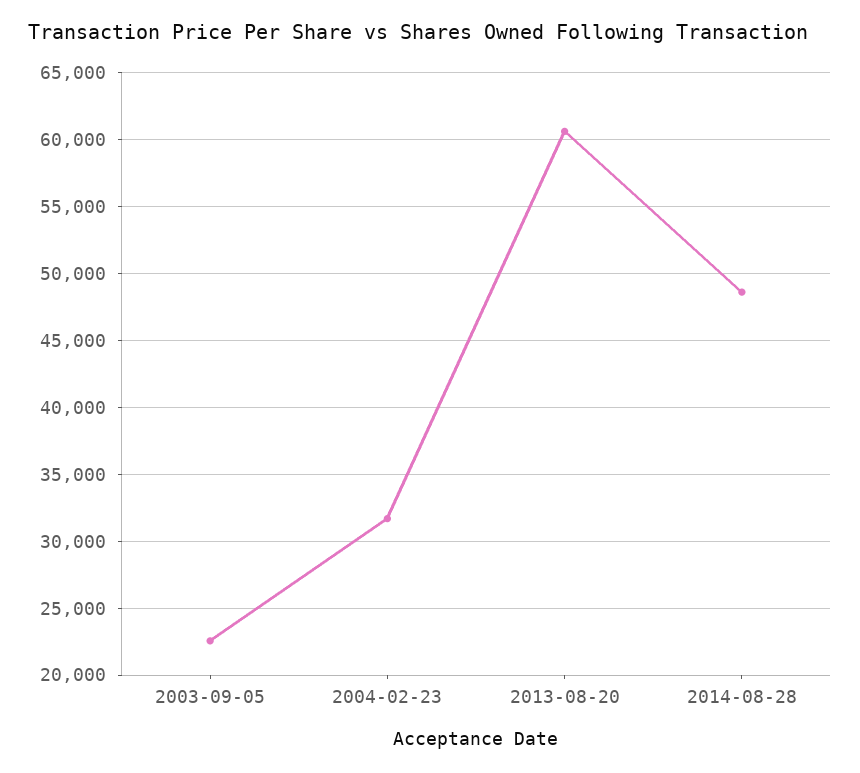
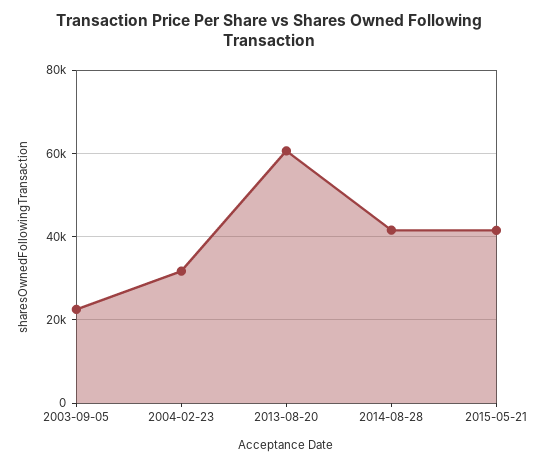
2014-08-28: 48500 -> 42000
2015-05-21: none -> 42000

